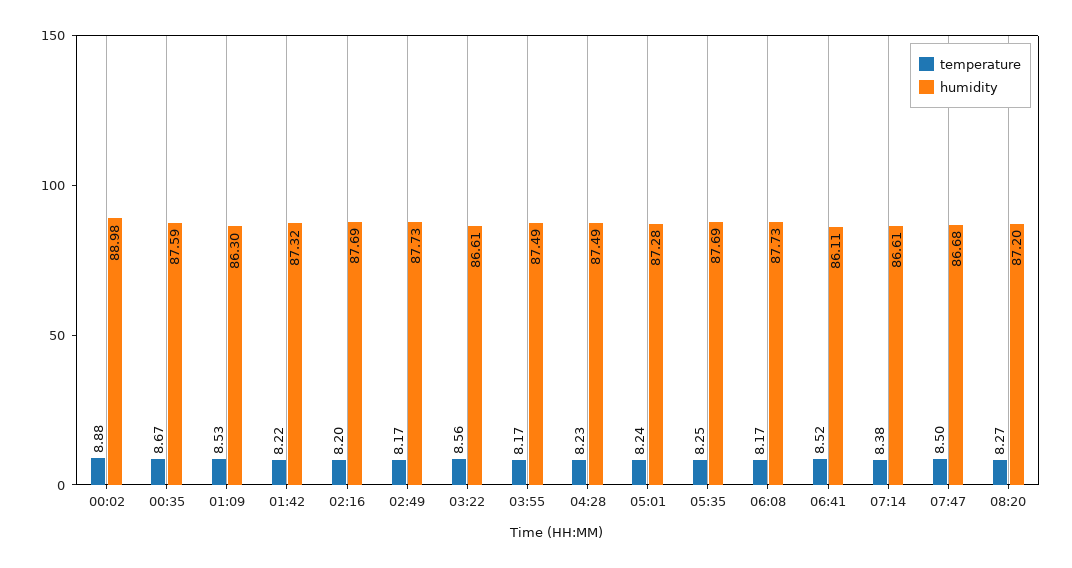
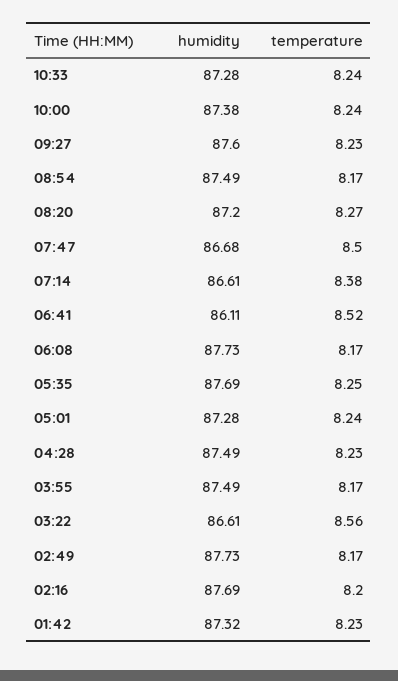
temperature, 00:02: 8.88 -> none
humidity, 00:02: 88.98 -> none
temperature, 00:35: 8.67 -> none
humidity, 00:35: 87.59 -> none
temperature, 01:09: 8.53 -> none
humidity, 01:09: 86.3 -> none
temperature, 01:42: 8.22 -> 8.23
humidity, 10:33: none -> 87.28
temperature, 10:33: none -> 8.24
humidity, 10:00: none -> 87.38
temperature, 10:00: none -> 8.24
humidity, 09:27: none -> 87.6
temperature, 09:27: none -> 8.23
humidity, 08:54: none -> 87.49
temperature, 08:54: none -> 8.17

